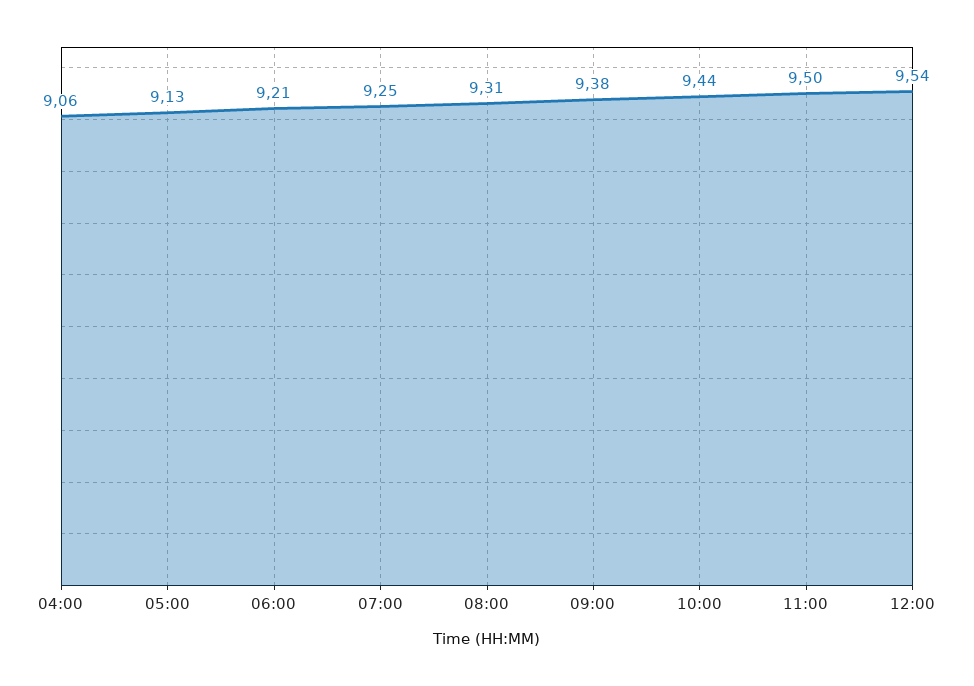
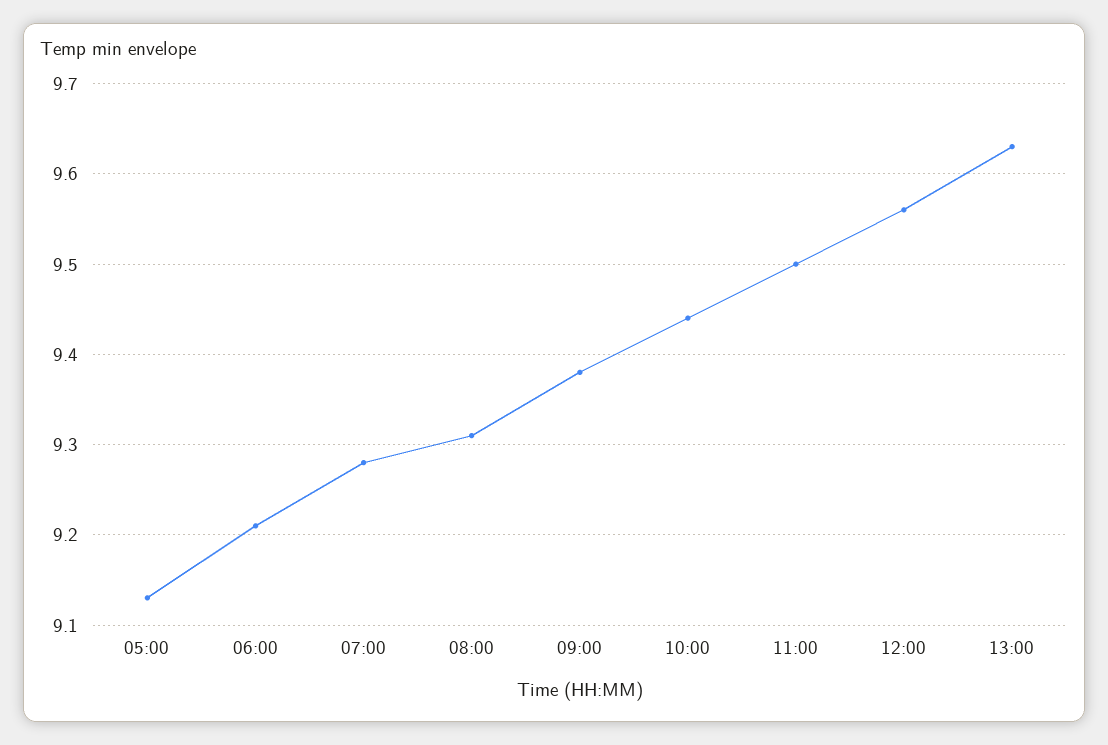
04:00: 9.06 -> none
07:00: 9.25 -> 9.28
12:00: 9.54 -> 9.56
13:00: none -> 9.63

